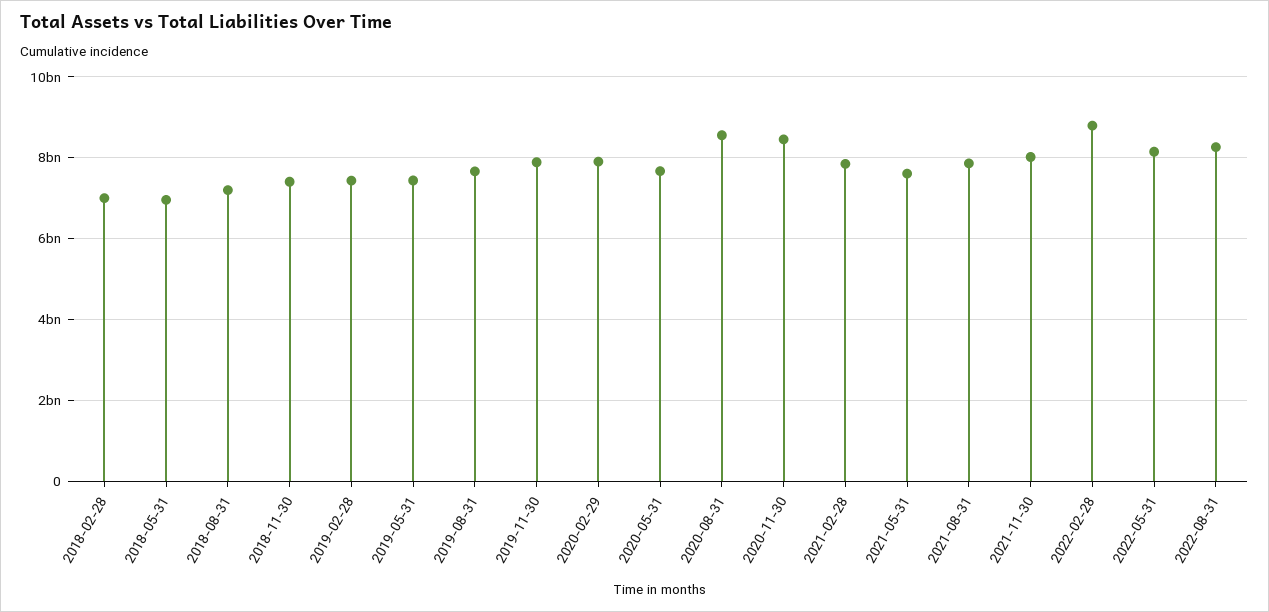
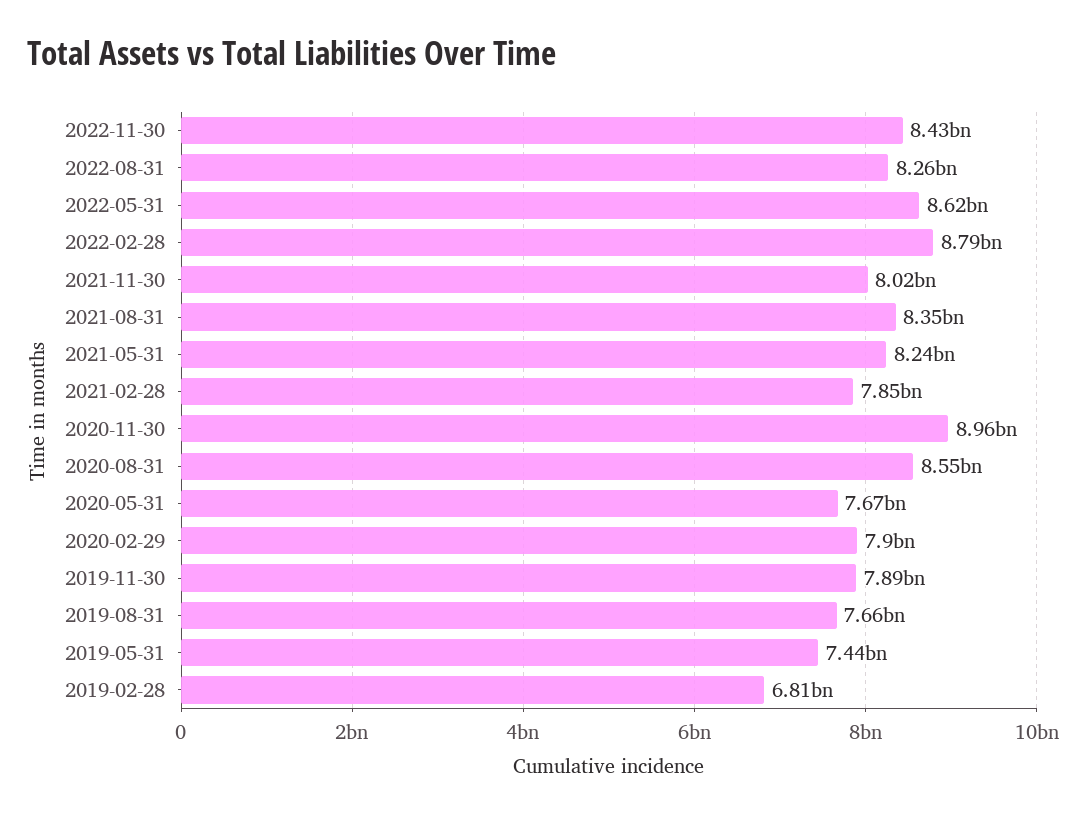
2018-02-28: 7000000000 -> none
2018-05-31: 7000000000 -> none
2018-08-31: 7200000000 -> none
2018-11-30: 7400000000 -> none
2019-02-28: 7400000000 -> 6810000000
2020-11-30: 8400000000 -> 8960000000
2021-05-31: 7600000000 -> 8240000000
2021-08-31: 7800000000 -> 8350000000
2022-05-31: 8200000000 -> 8620000000
2022-11-30: none -> 8430000000

